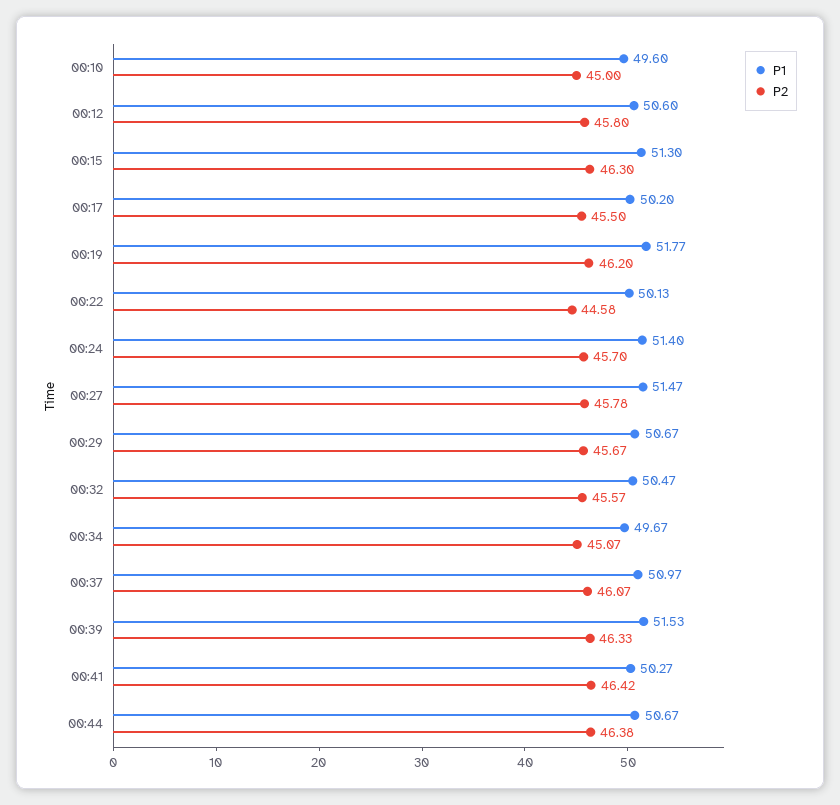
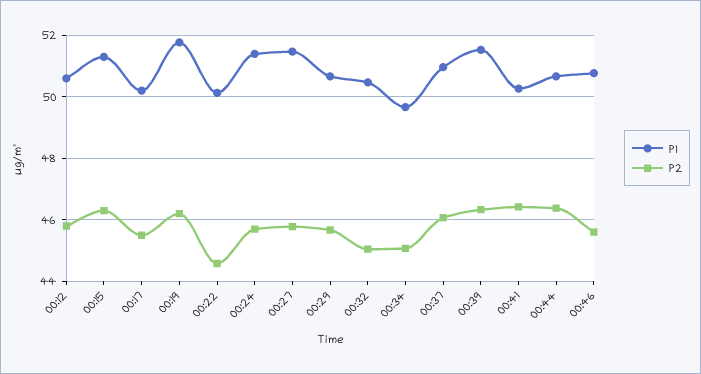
P1, 00:10: 49.6 -> none
P2, 00:10: 45 -> none
P2, 00:32: 45.57 -> 45
P1, 00:46: none -> 50.8
P2, 00:46: none -> 45.6

